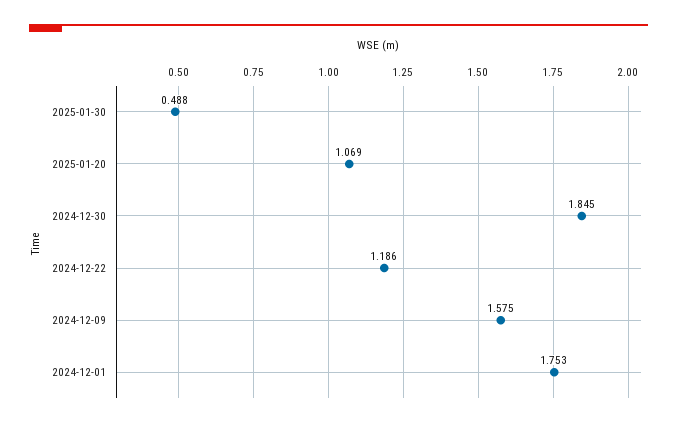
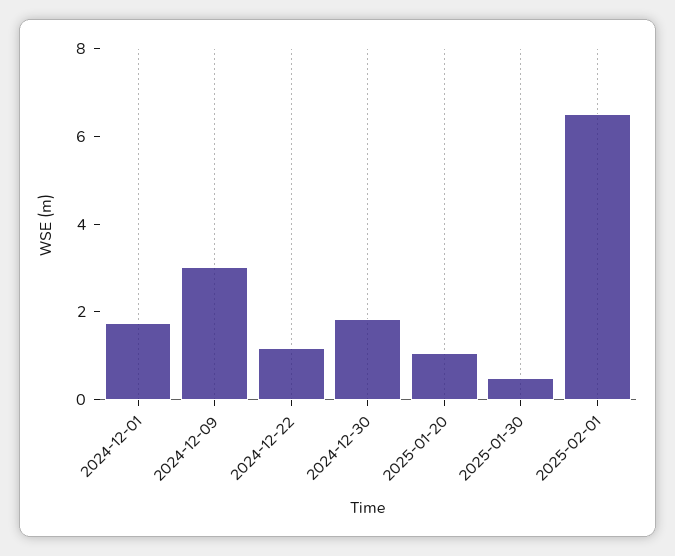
2024-12-09: 1.575 -> 3
2025-02-01: none -> 6.5

